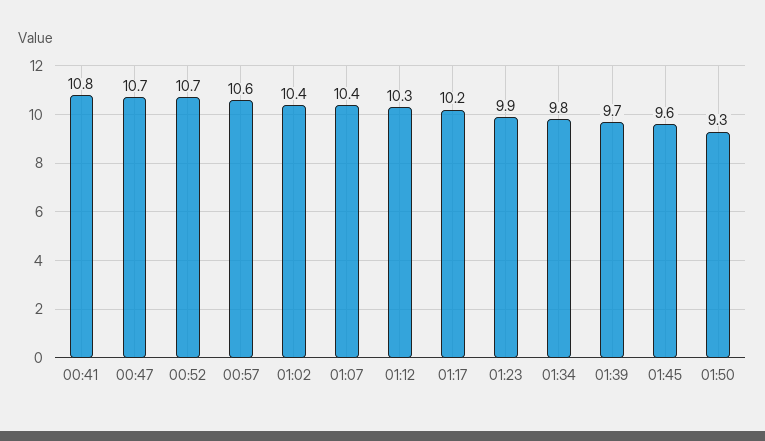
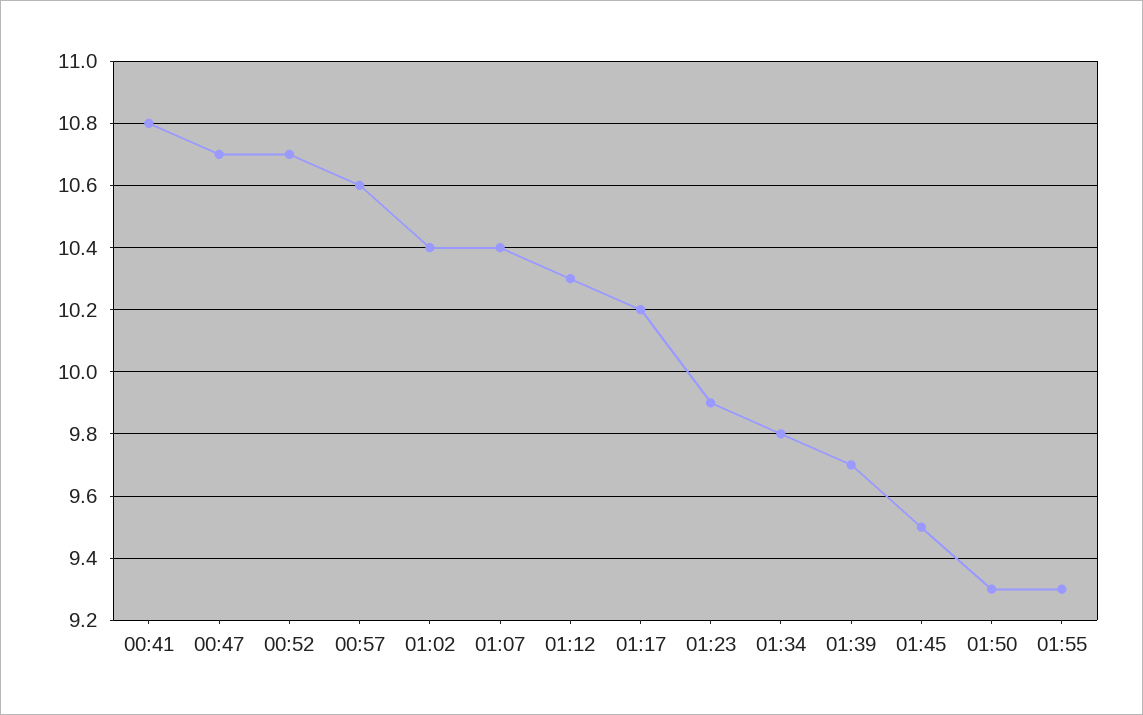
01:45: 9.6 -> 9.5
01:55: none -> 9.3

